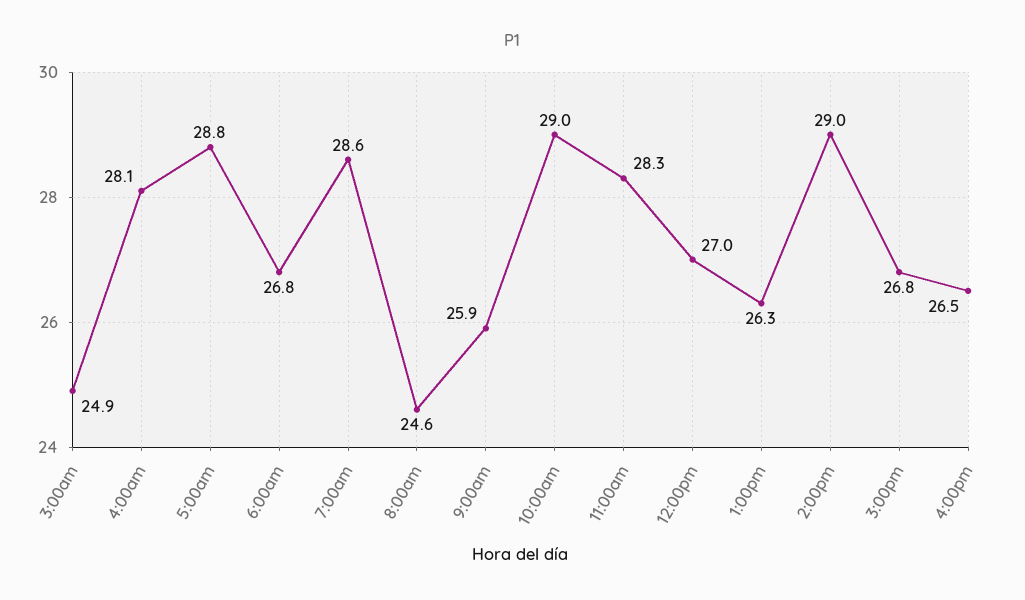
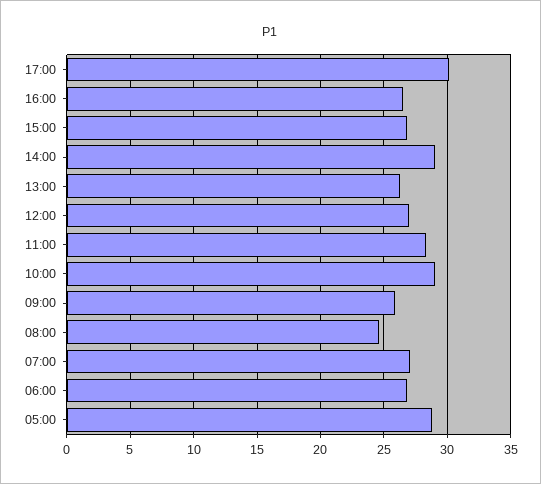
3:00am: 24.9 -> none
4:00am: 28.1 -> none
7:00am: 28.6 -> 27
17:00: none -> 30

